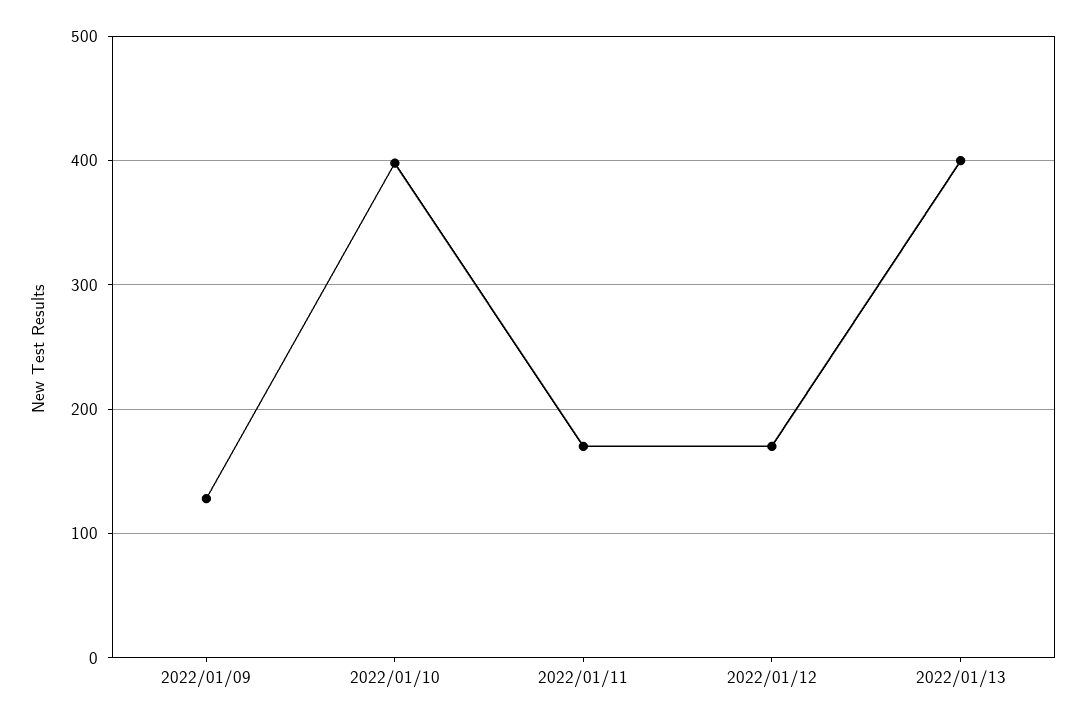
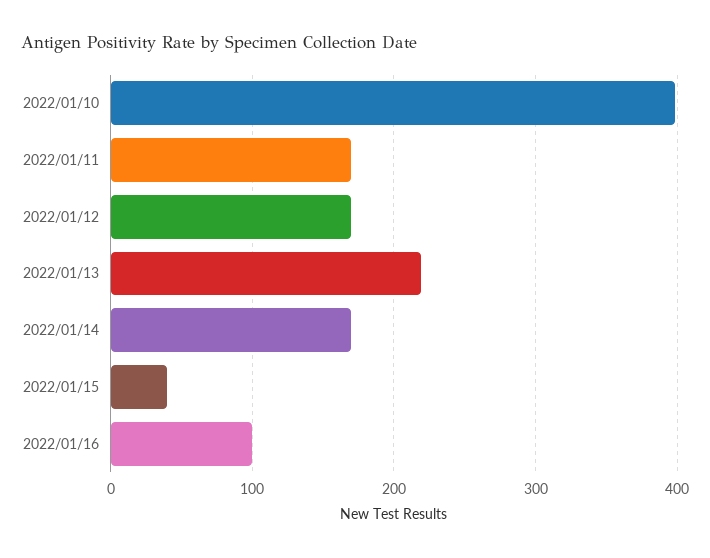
2022/01/09: 130 -> none
2022/01/13: 400 -> 220
2022/01/14: none -> 170
2022/01/15: none -> 40
2022/01/16: none -> 100

